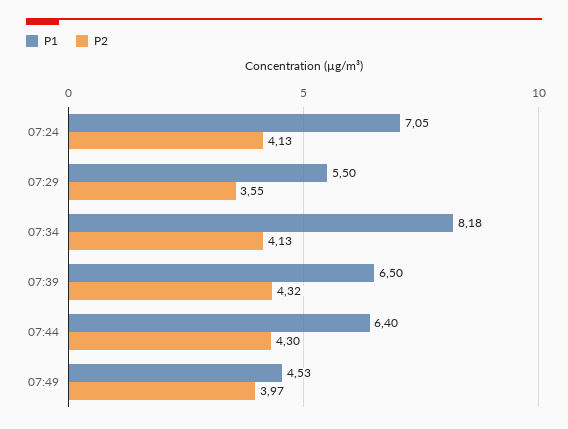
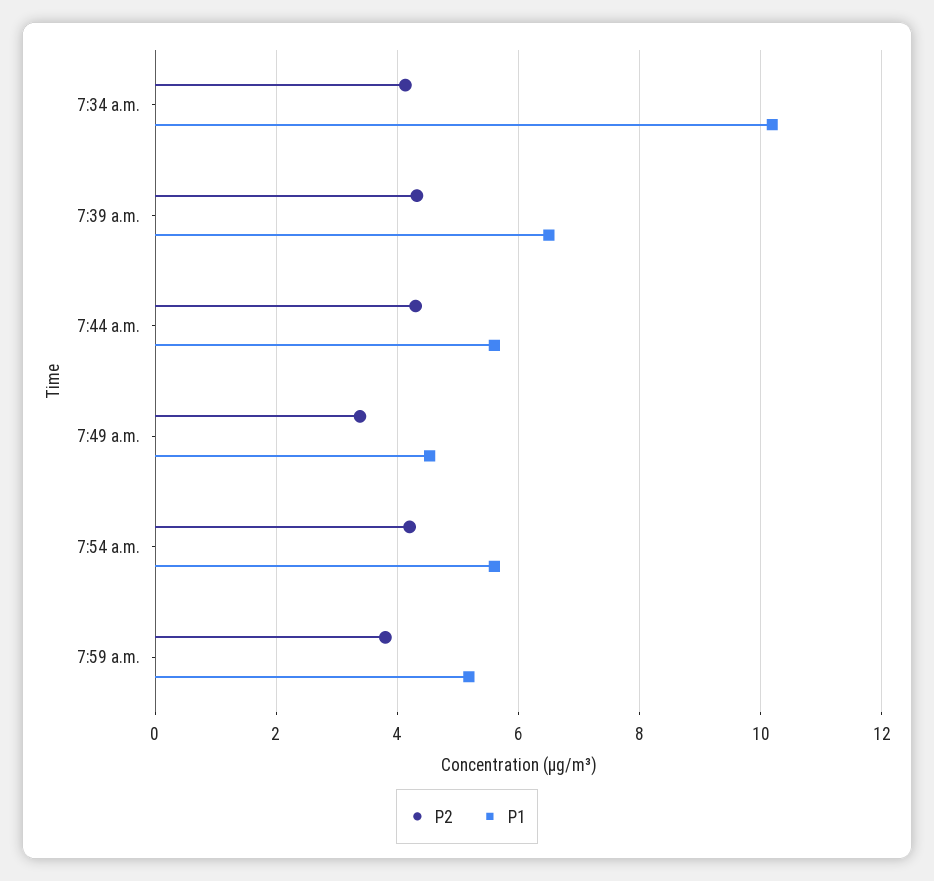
P1, 07:24: 7.05 -> none
P2, 07:24: 4.13 -> none
P1, 07:29: 5.5 -> none
P2, 07:29: 3.55 -> none
P1, 07:34: 8.18 -> 10.2
P1, 07:44: 6.4 -> 5.6
P2, 07:49: 3.97 -> 3.4
P2, 7:54 a.m.: none -> 4.2
P1, 7:54 a.m.: none -> 5.6
P2, 7:59 a.m.: none -> 3.8
P1, 7:59 a.m.: none -> 5.2

